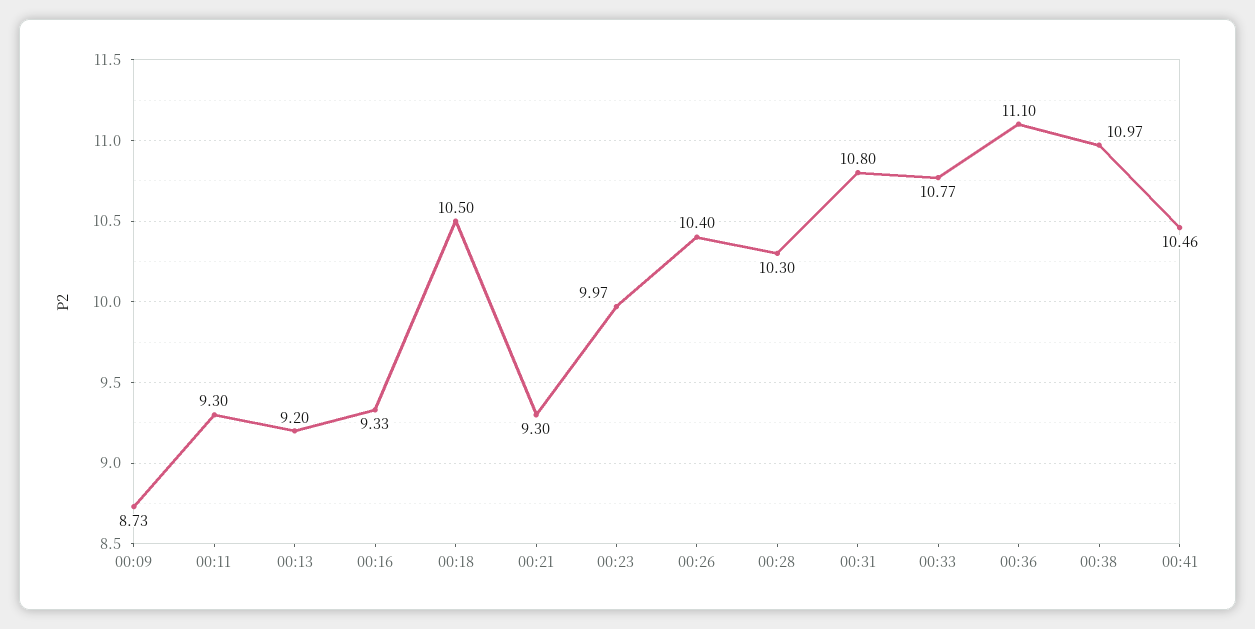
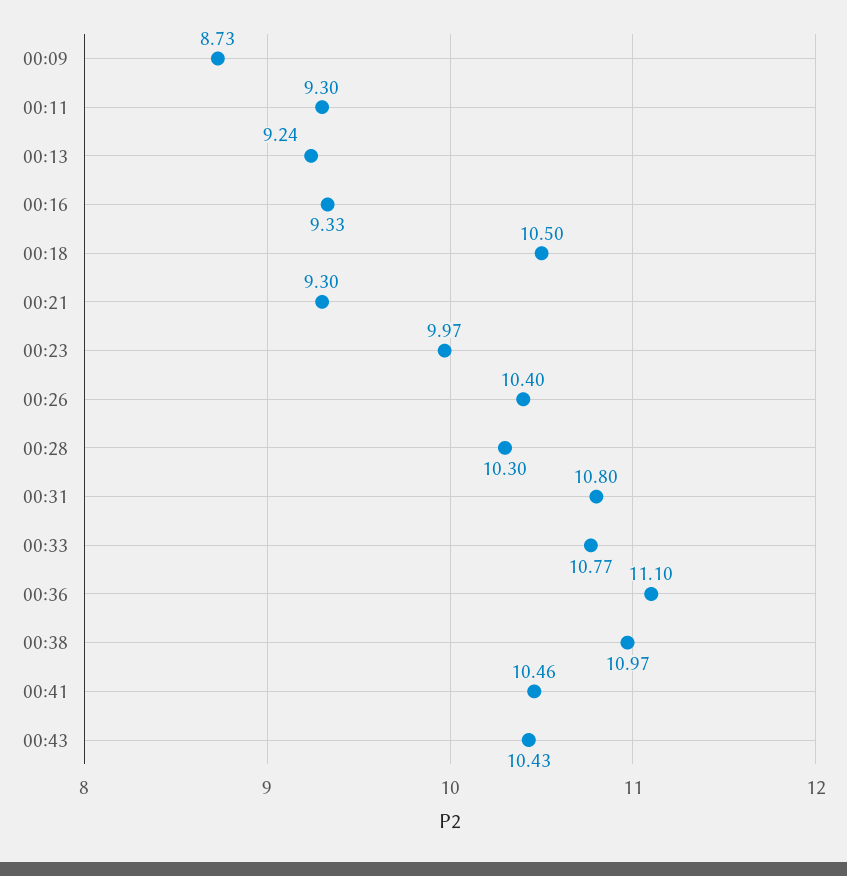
00:13: 9.2 -> 9.24
00:43: none -> 10.43

